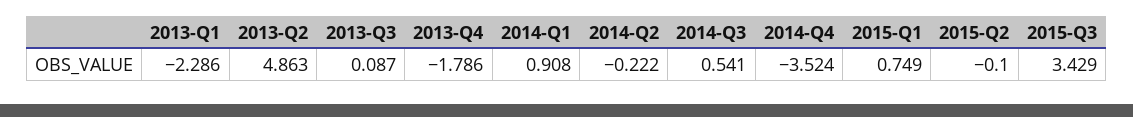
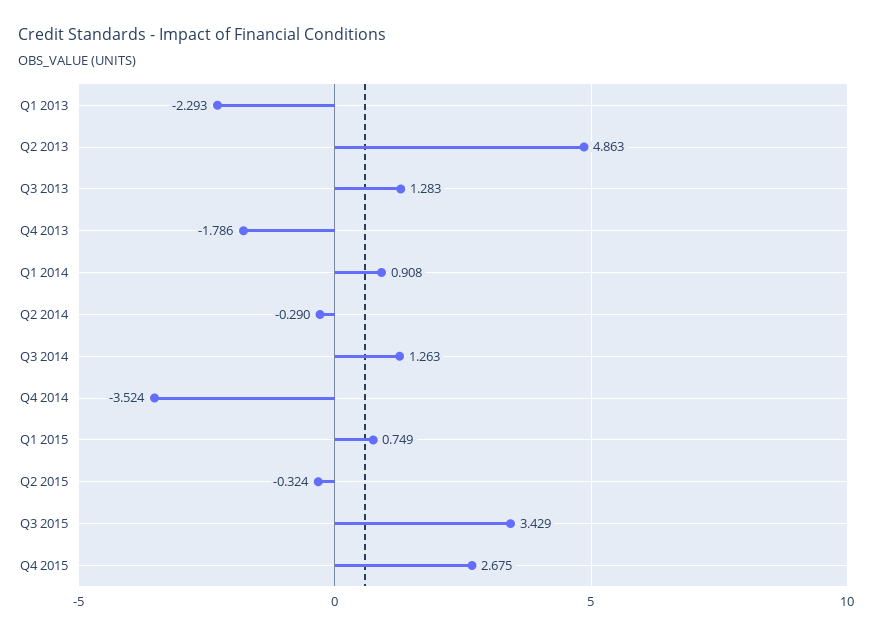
2013-Q1: -2.286 -> -2.293
2013-Q3: 0.087 -> 1.283
2014-Q2: -0.222 -> -0.29
2014-Q3: 0.541 -> 1.263
2015-Q2: -0.1 -> -0.324
Q4 2015: none -> 2.675

